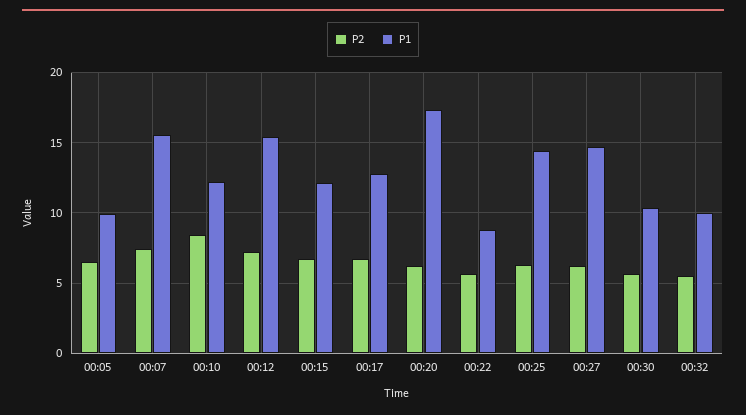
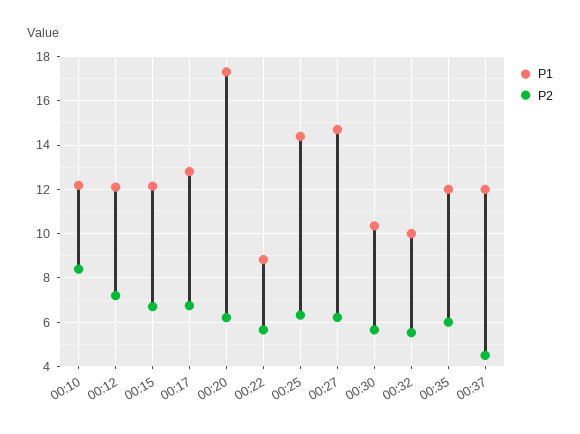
P2, 00:05: 6.5 -> none
P1, 00:05: 10 -> none
P2, 00:07: 7.5 -> none
P1, 00:07: 15.5 -> none
P1, 00:12: 15.5 -> 12
P1, 00:35: none -> 12
P2, 00:35: none -> 6
P1, 00:37: none -> 12
P2, 00:37: none -> 4.5

